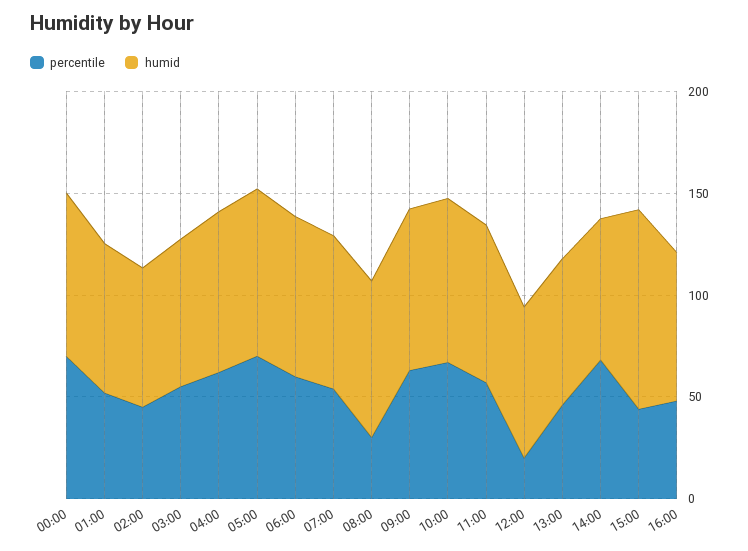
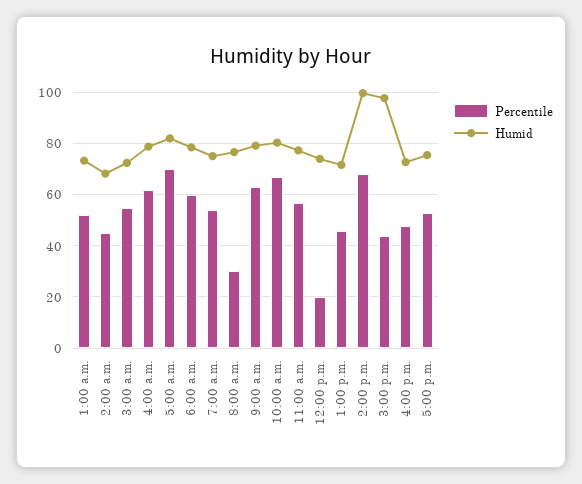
percentile, 00:00: 70 -> none
humid, 00:00: 80 -> none
humid, 14:00: 70 -> 100
percentile, 5:00 p.m.: none -> 52.5
humid, 5:00 p.m.: none -> 75

